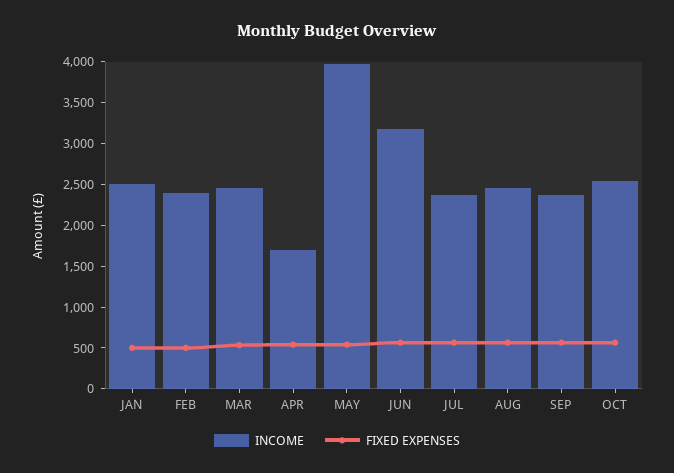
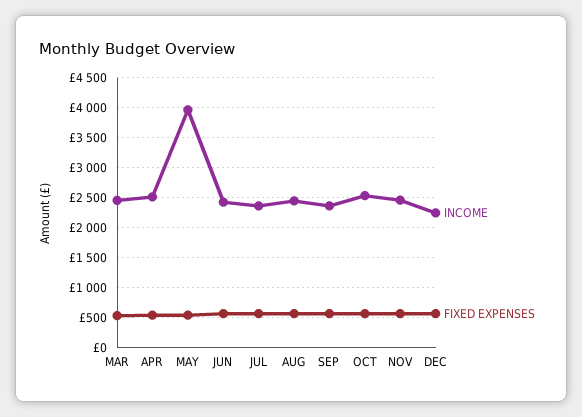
INCOME, JAN: 2500 -> none
FIXED EXPENSES, JAN: 500 -> none
INCOME, FEB: 2400 -> none
FIXED EXPENSES, FEB: 500 -> none
INCOME, APR: 1700 -> 2500
INCOME, JUN: 3200 -> 2500
INCOME, NOV: none -> 2500
FIXED EXPENSES, NOV: none -> 500
INCOME, DEC: none -> 2250
FIXED EXPENSES, DEC: none -> 500

